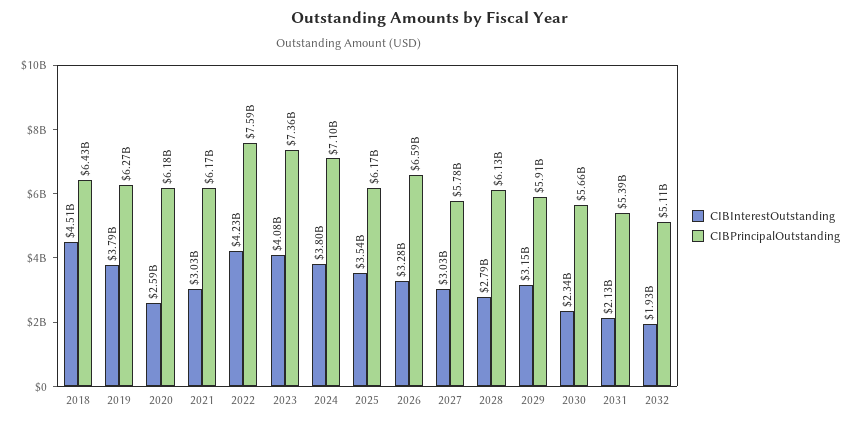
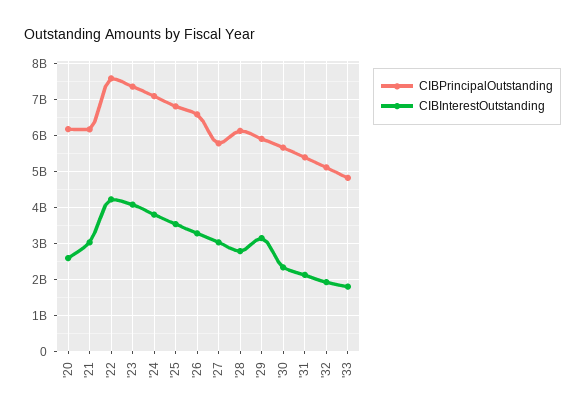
CIBInterestOutstanding, 2018: 4510000000 -> none
CIBPrincipalOutstanding, 2018: 6430000000 -> none
CIBInterestOutstanding, 2019: 3790000000 -> none
CIBPrincipalOutstanding, 2019: 6270000000 -> none
CIBPrincipalOutstanding, 2025: 6170000000 -> 6800000000
CIBPrincipalOutstanding, '33: none -> 4800000000
CIBInterestOutstanding, '33: none -> 1800000000

